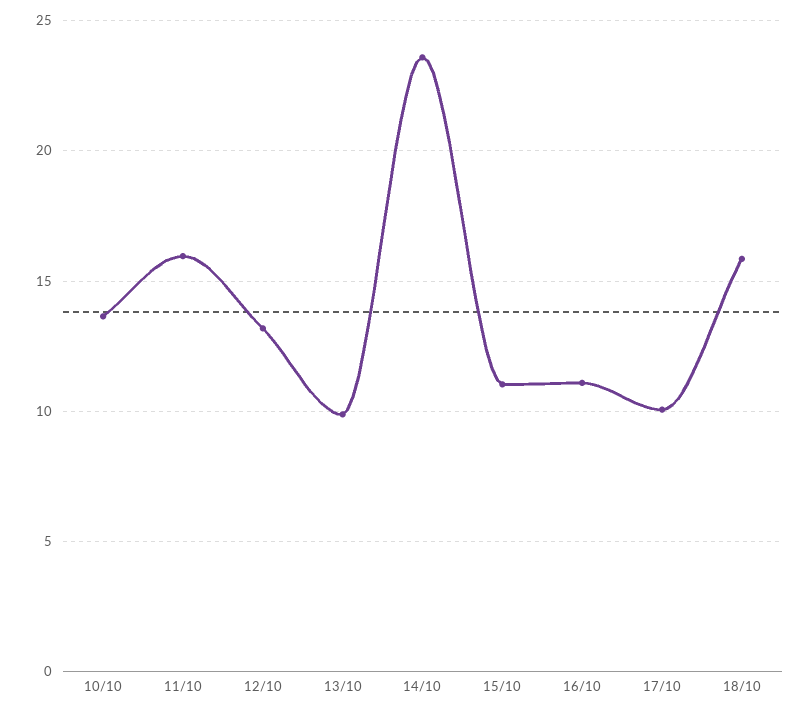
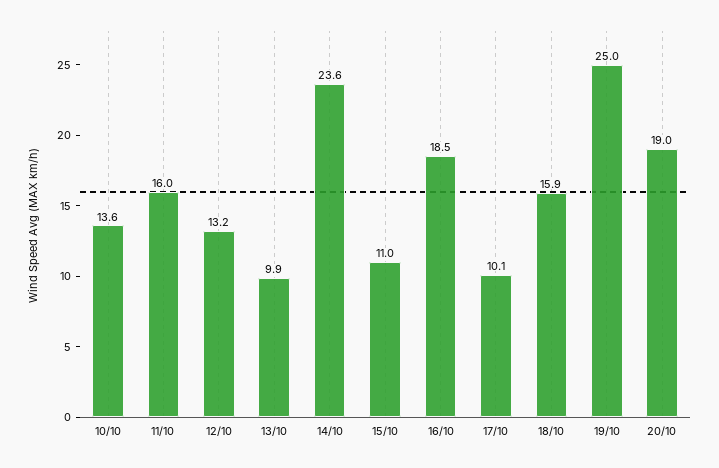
16/10: 11 -> 18.5
19/10: none -> 25
20/10: none -> 19

